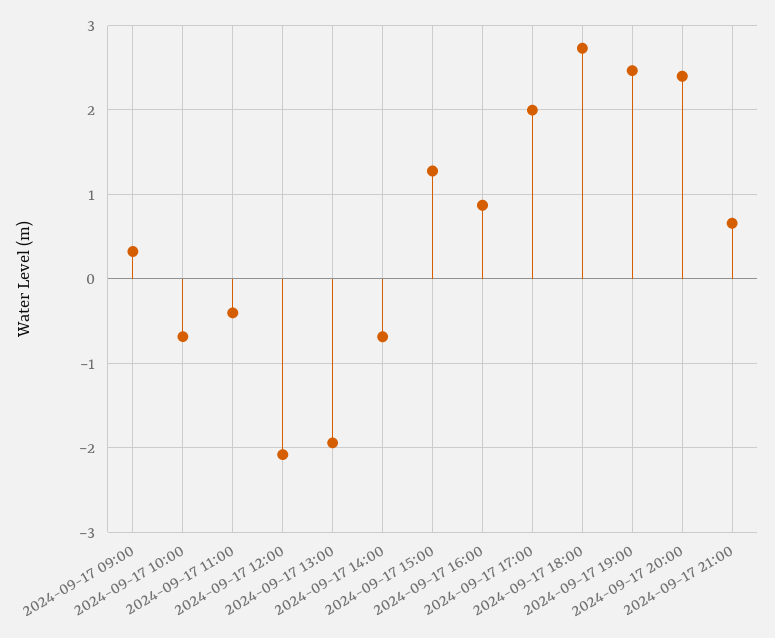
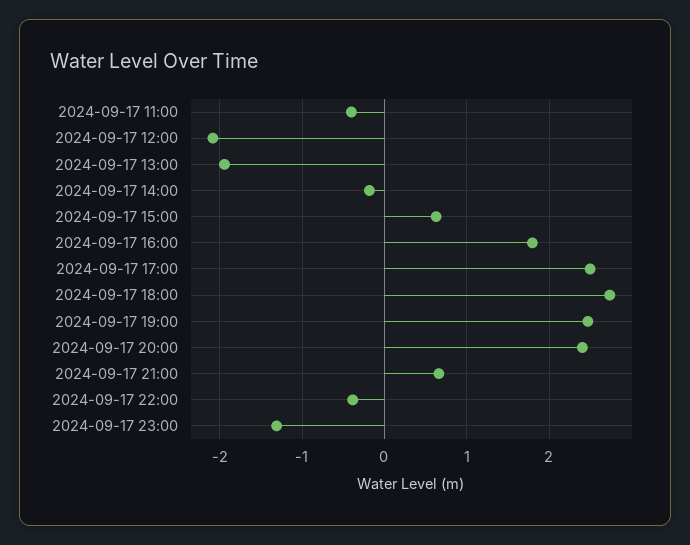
2024-09-17 09:00: 0.3 -> none
2024-09-17 10:00: -0.7 -> none
2024-09-17 14:00: -0.7 -> -0.2
2024-09-17 15:00: 1.3 -> 0.6
2024-09-17 16:00: 0.9 -> 1.8
2024-09-17 17:00: 2 -> 2.5
2024-09-17 22:00: none -> -0.4
2024-09-17 23:00: none -> -1.3

